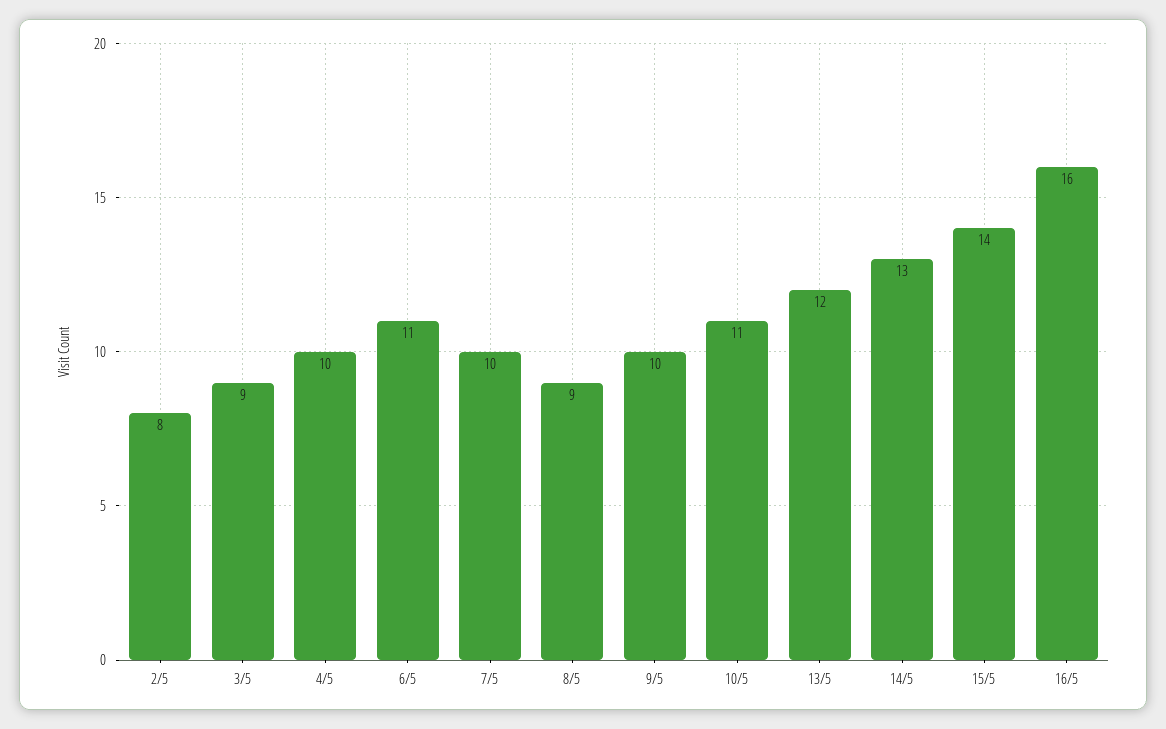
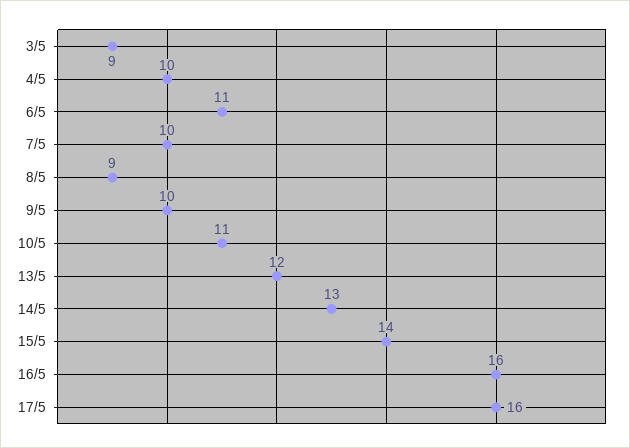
2/5: 8 -> none
17/5: none -> 16

